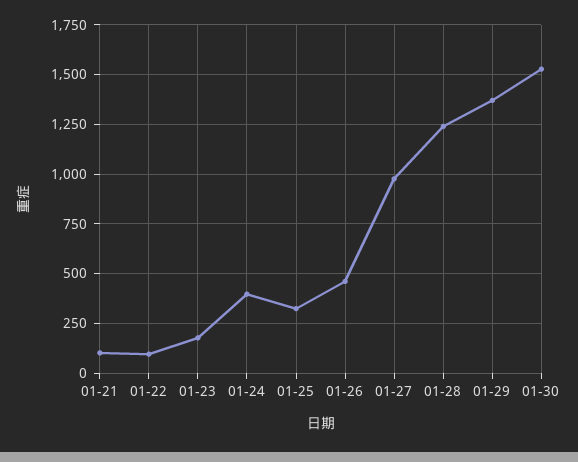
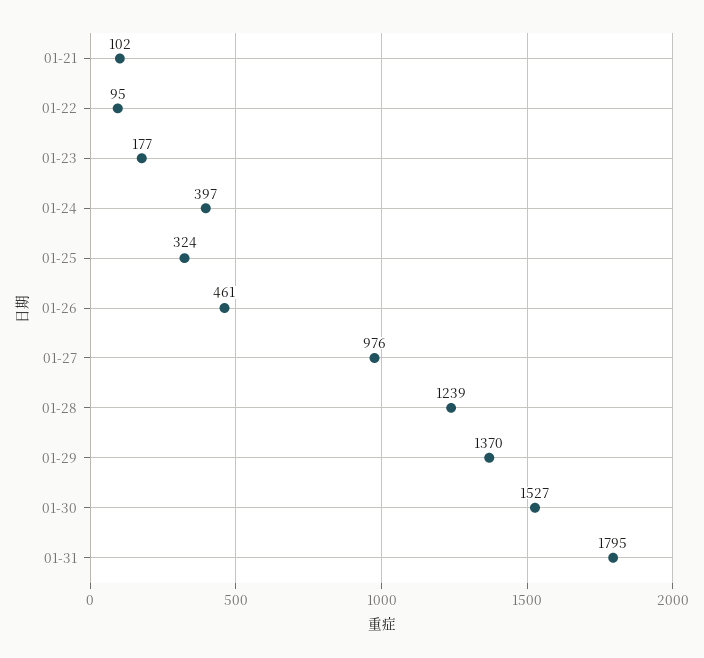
01-31: none -> 1795

